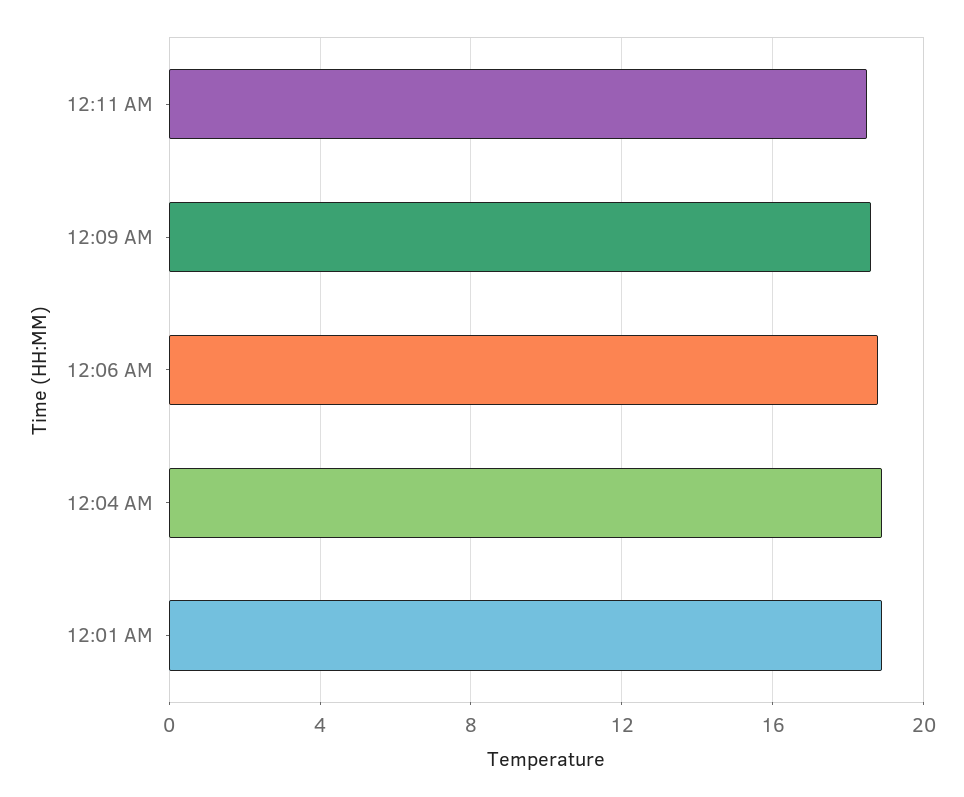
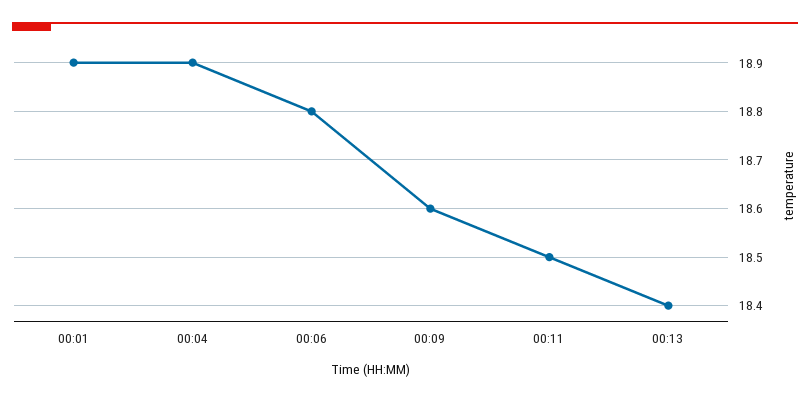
00:13: none -> 18.4

